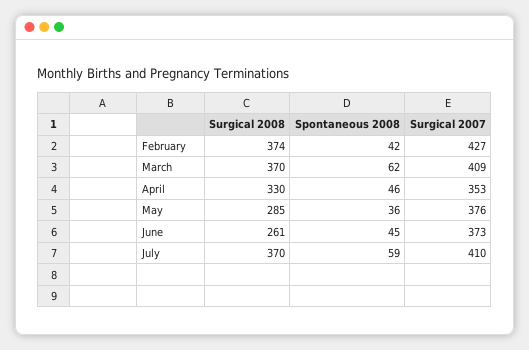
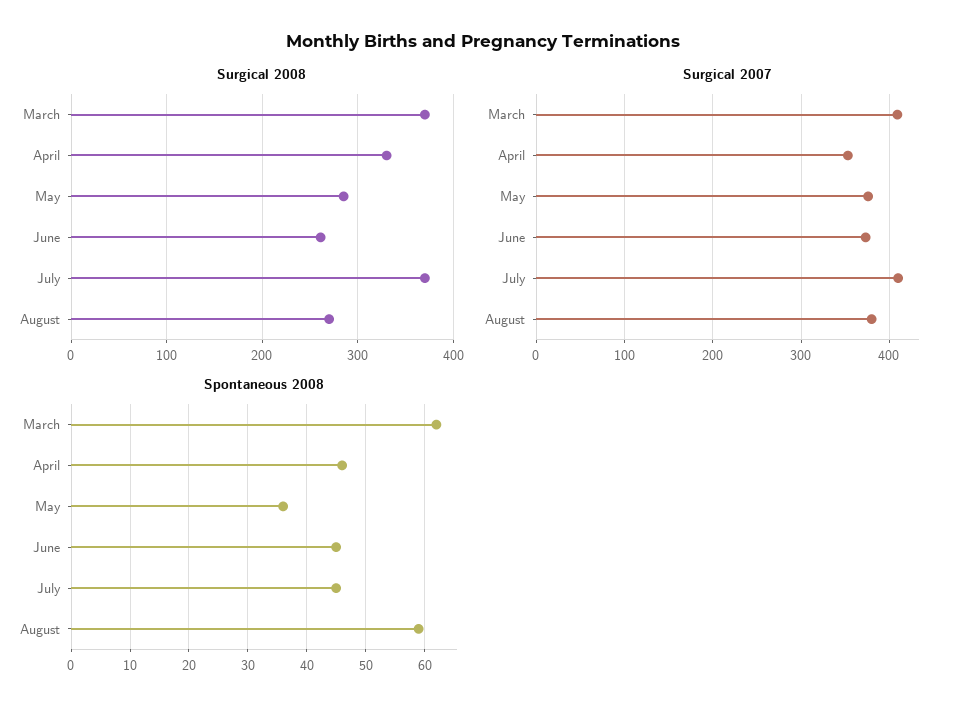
Surgical 2008, February: 374 -> none
Spontaneous 2008, February: 42 -> none
Surgical 2007, February: 427 -> none
Spontaneous 2008, July: 59 -> 45
Surgical 2008, August: none -> 270
Surgical 2007, August: none -> 380
Spontaneous 2008, August: none -> 60

